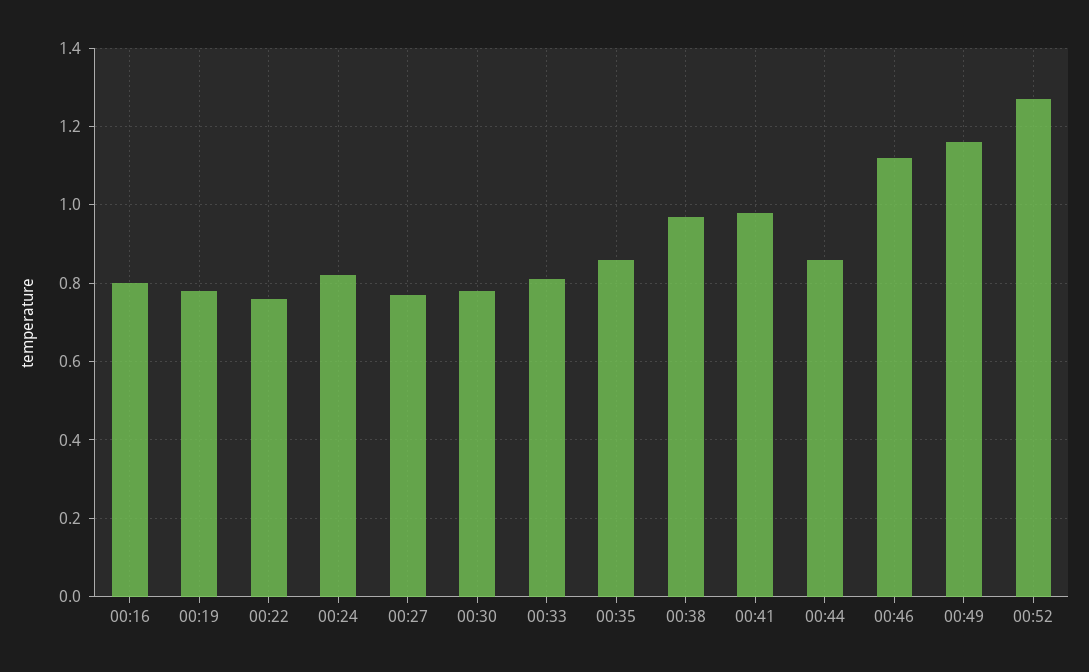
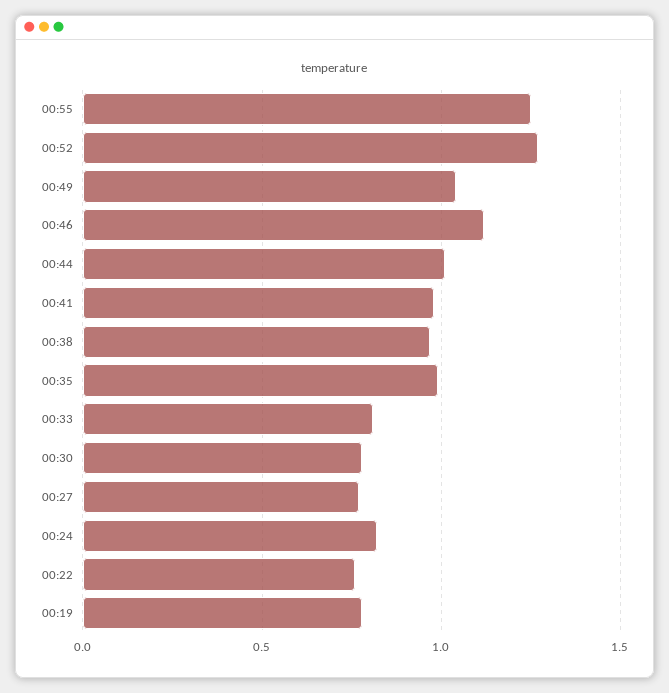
00:16: 0.8 -> none
00:35: 0.85 -> 1
00:44: 0.85 -> 1
00:49: 1.15 -> 1.05
00:55: none -> 1.25

